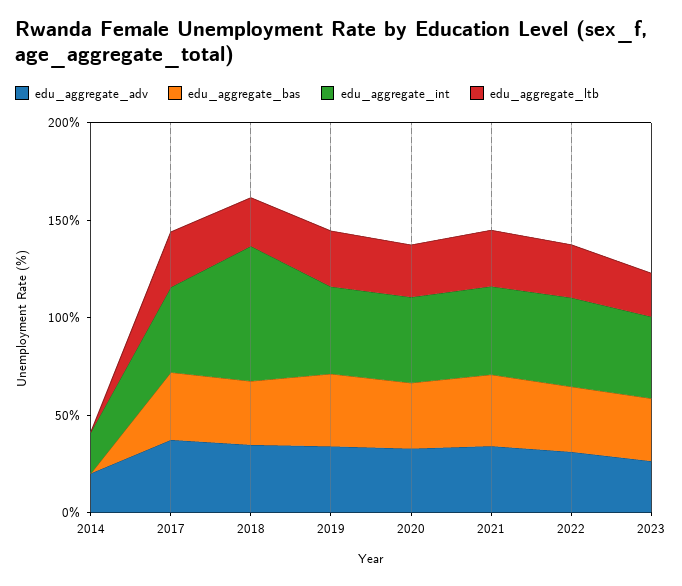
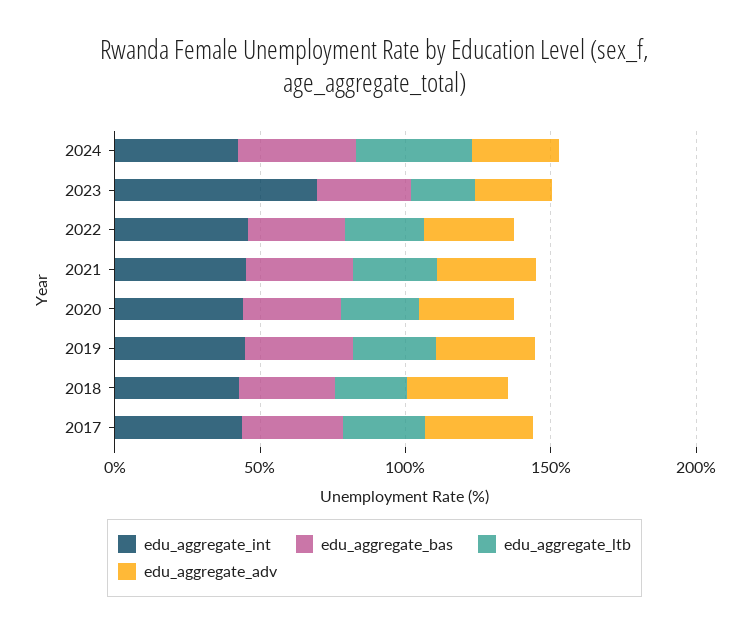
edu_aggregate_adv, 2014: 20 -> none
edu_aggregate_bas, 2014: 0 -> none
edu_aggregate_int, 2014: 20 -> none
edu_aggregate_ltb, 2014: 0 -> none
edu_aggregate_int, 2018: 70 -> 40
edu_aggregate_int, 2023: 40 -> 70
edu_aggregate_int, 2024: none -> 40
edu_aggregate_bas, 2024: none -> 40
edu_aggregate_ltb, 2024: none -> 40
edu_aggregate_adv, 2024: none -> 30

